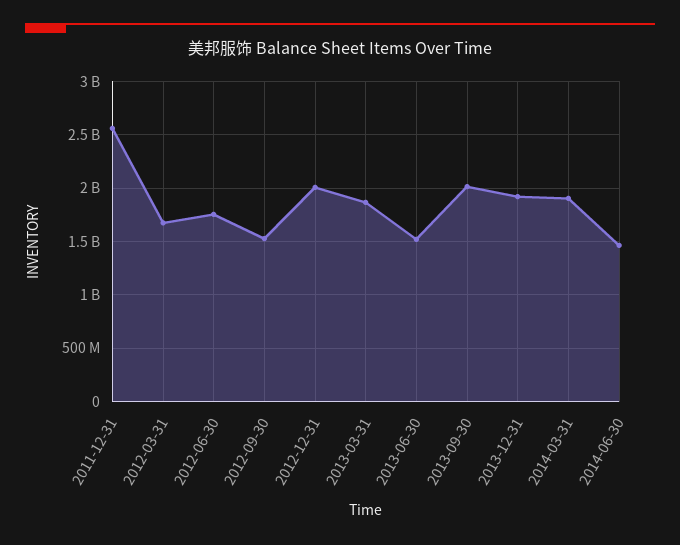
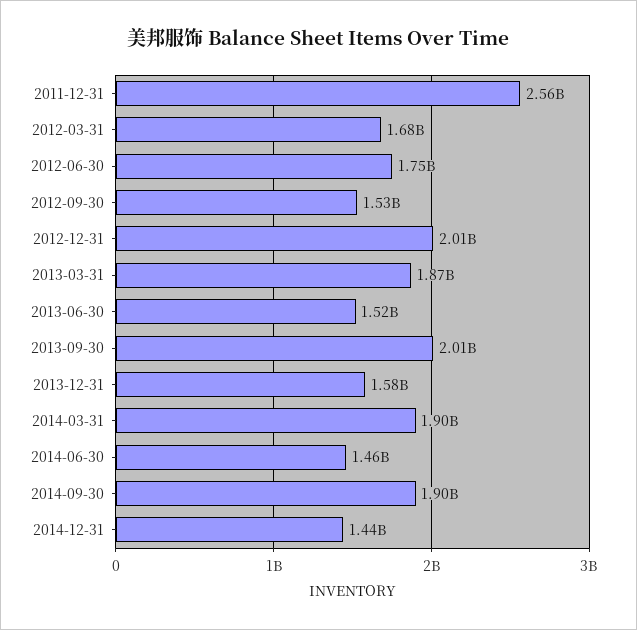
2013-12-31: 1900000000 -> 1580000000
2014-09-30: none -> 1900000000
2014-12-31: none -> 1440000000

